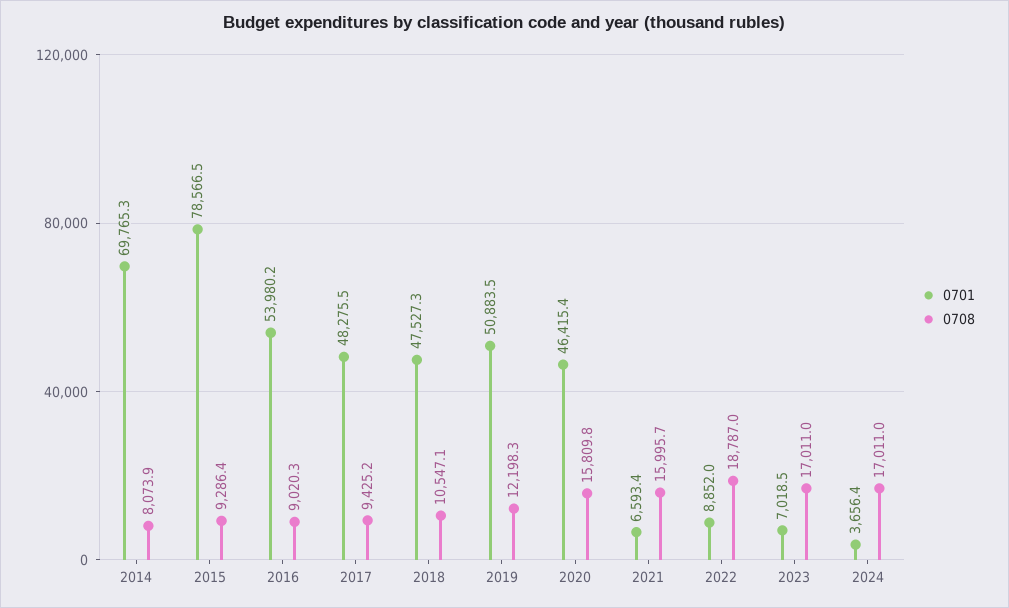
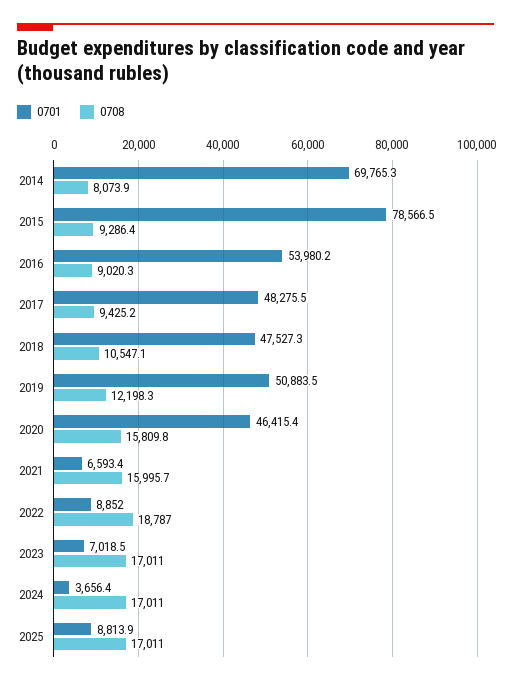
0701, 2025: none -> 8813.9
0708, 2025: none -> 17011

